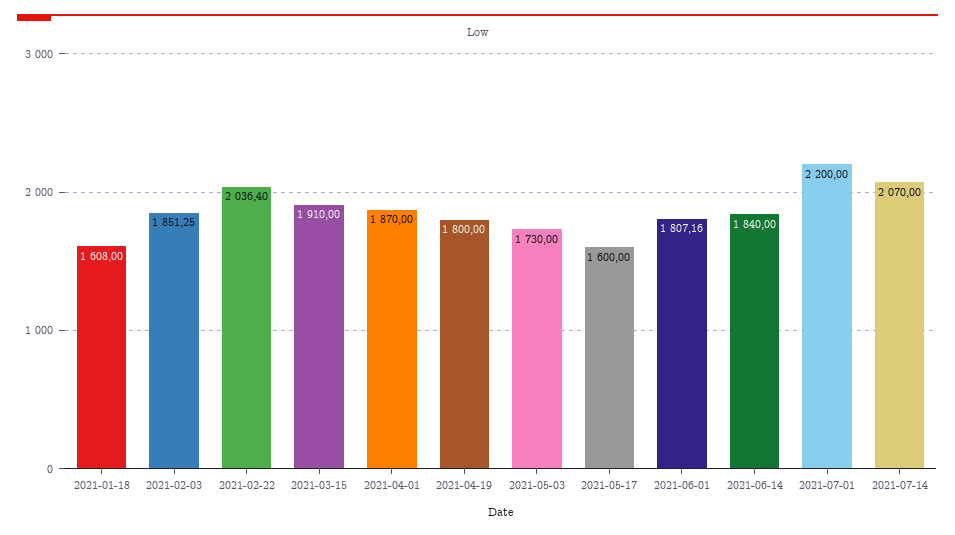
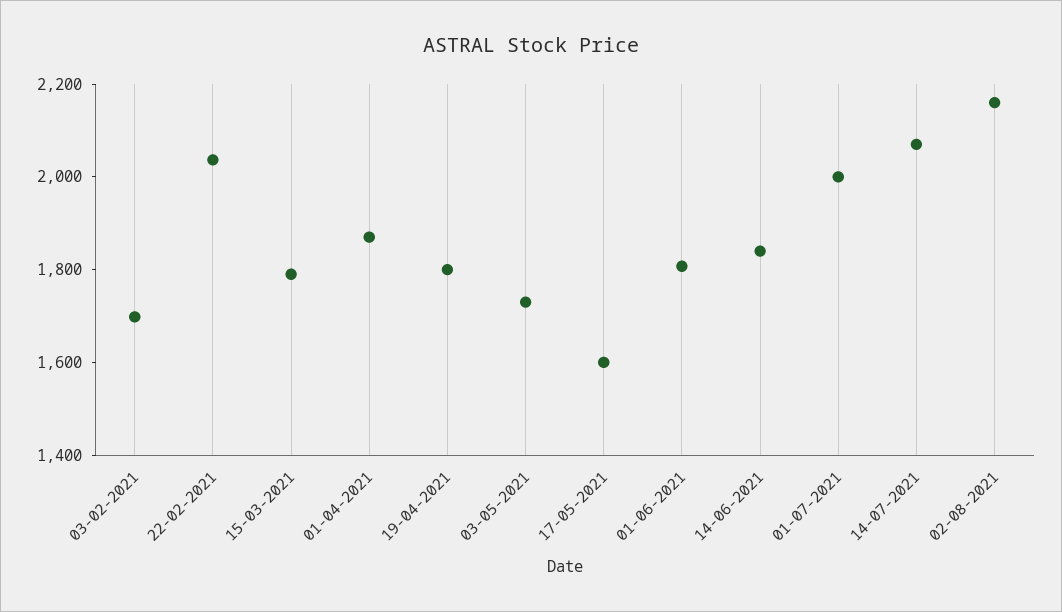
2021-01-18: 1608 -> none
2021-02-03: 1851.25 -> 1700
2021-03-15: 1910 -> 1800
2021-07-01: 2200 -> 2000
02-08-2021: none -> 2150

